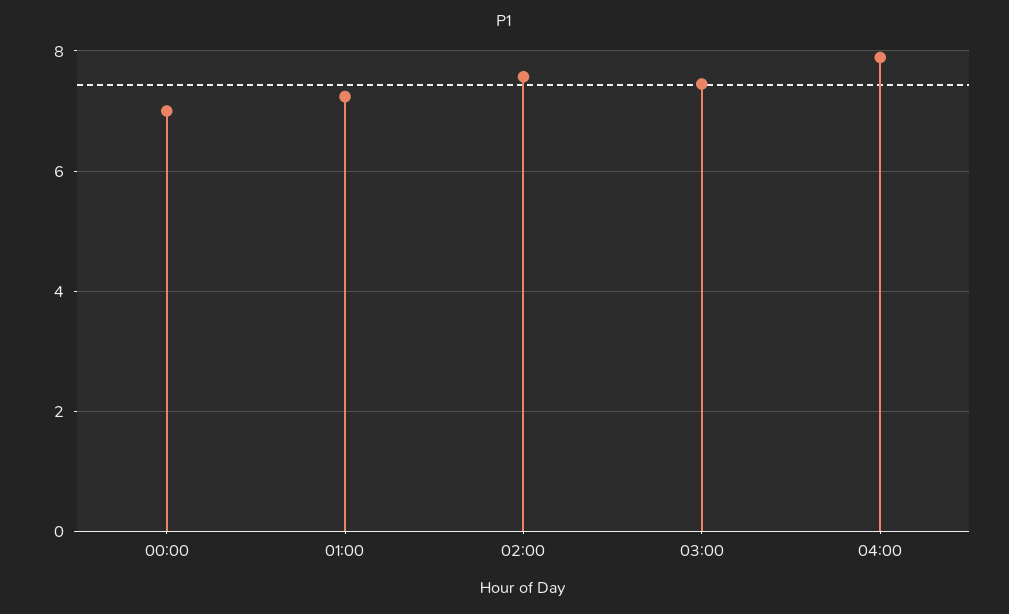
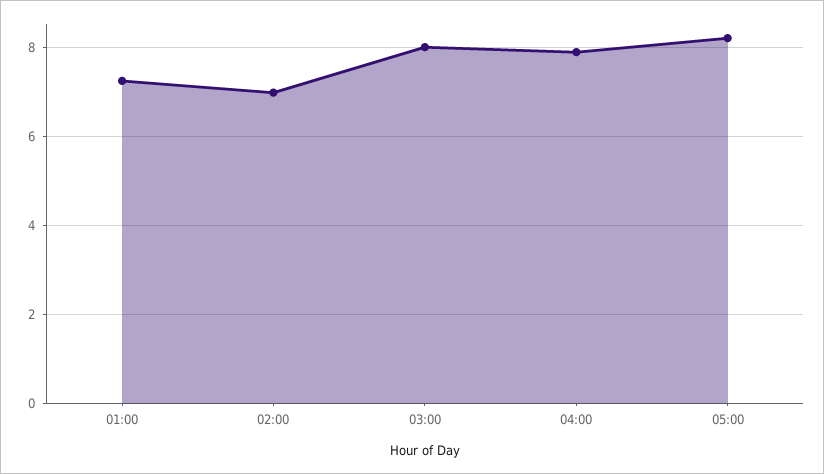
00:00: 7 -> none
02:00: 7.6 -> 7
03:00: 7.4 -> 8
05:00: none -> 8.2

